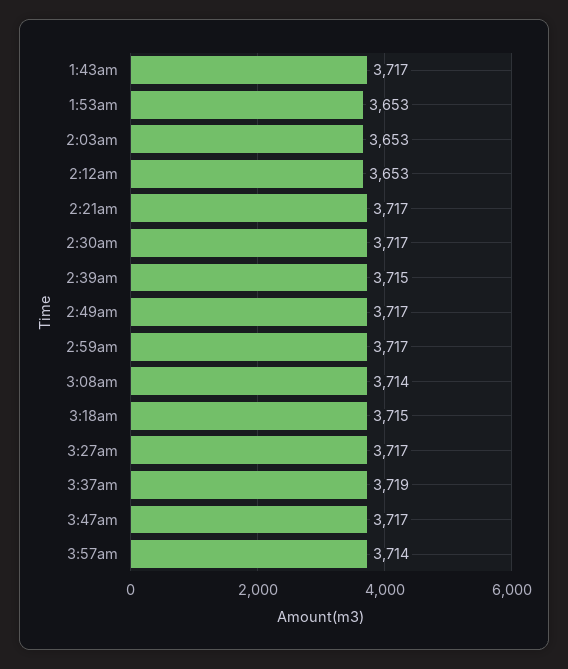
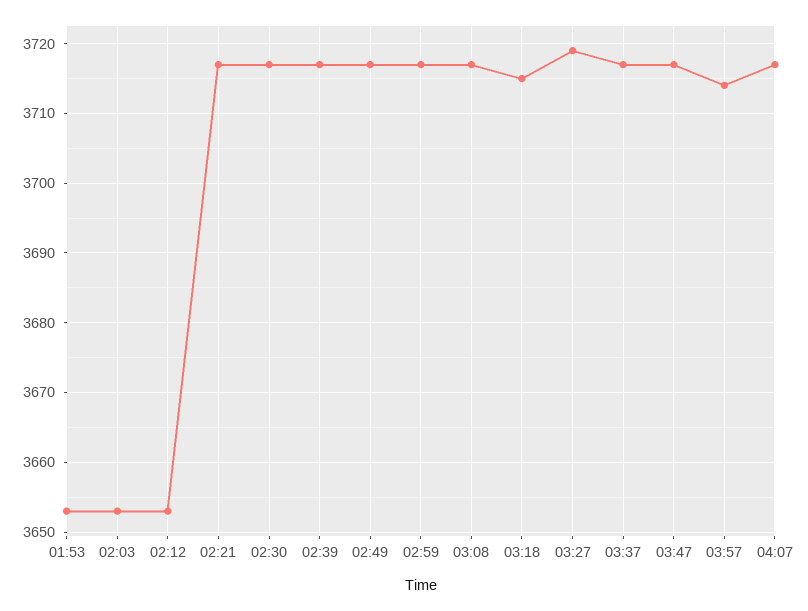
1:43am: 3717 -> none
2:39am: 3715 -> 3717
3:08am: 3714 -> 3717
3:27am: 3717 -> 3719
3:37am: 3719 -> 3717
04:07: none -> 3717

